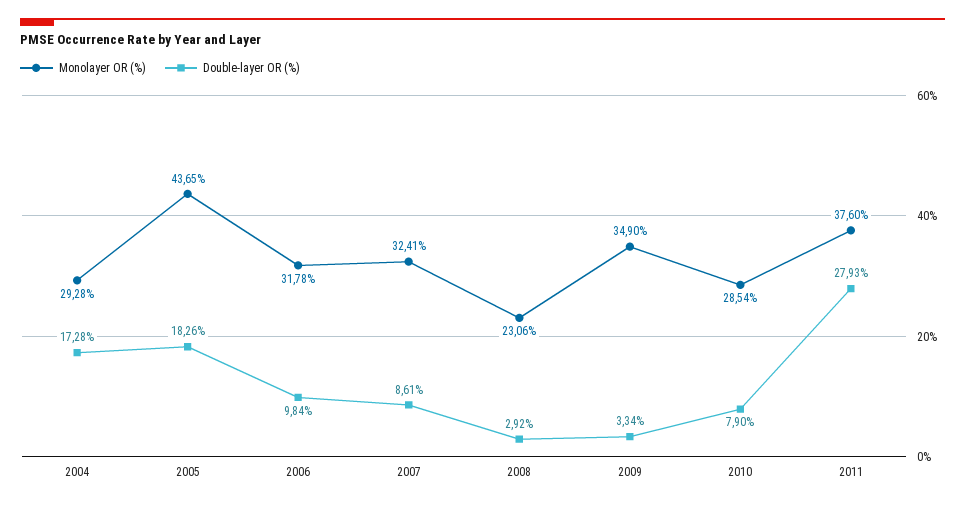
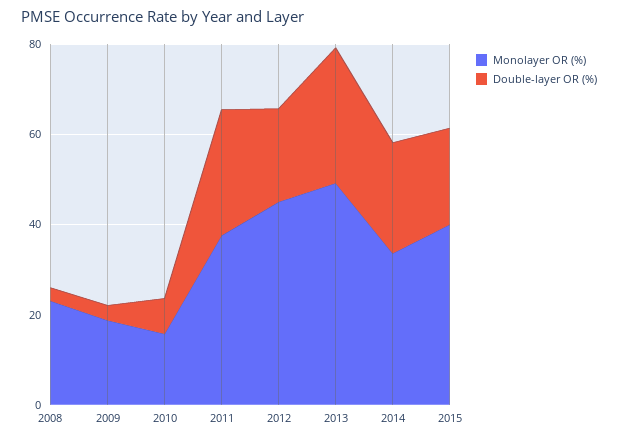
Monolayer OR (%), 2004: 29.28 -> none
Double-layer OR (%), 2004: 17.28 -> none
Monolayer OR (%), 2005: 43.65 -> none
Double-layer OR (%), 2005: 18.26 -> none
Monolayer OR (%), 2006: 31.78 -> none
Double-layer OR (%), 2006: 9.84 -> none
Monolayer OR (%), 2007: 32.41 -> none
Double-layer OR (%), 2007: 8.61 -> none
Monolayer OR (%), 2009: 34.9 -> 20
Monolayer OR (%), 2010: 28.54 -> 15
Monolayer OR (%), 2012: none -> 45
Double-layer OR (%), 2012: none -> 20
Monolayer OR (%), 2013: none -> 50
Double-layer OR (%), 2013: none -> 30
Monolayer OR (%), 2014: none -> 35
Double-layer OR (%), 2014: none -> 25
Monolayer OR (%), 2015: none -> 40
Double-layer OR (%), 2015: none -> 20

